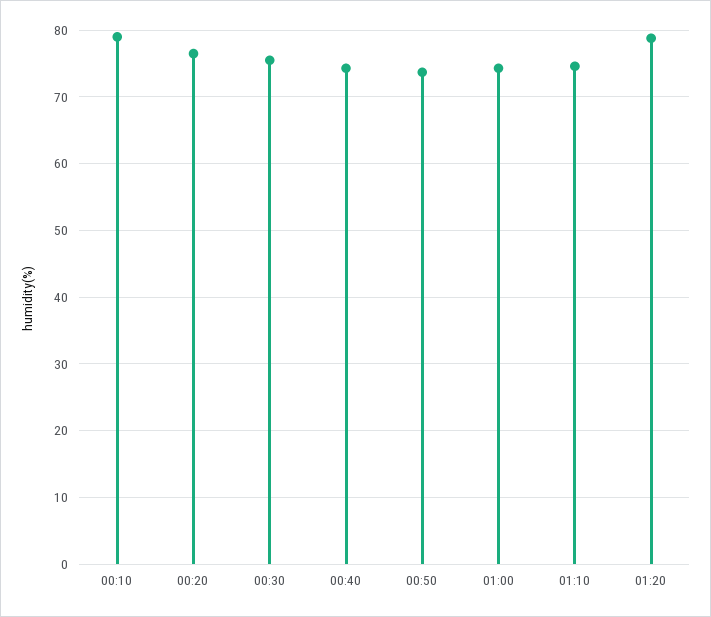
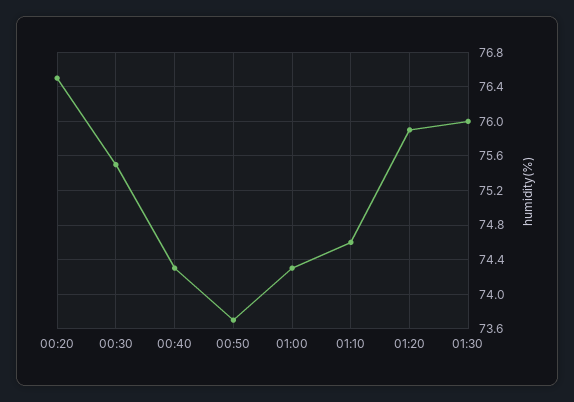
00:10: 79 -> none
01:20: 79 -> 75.9
01:30: none -> 76

